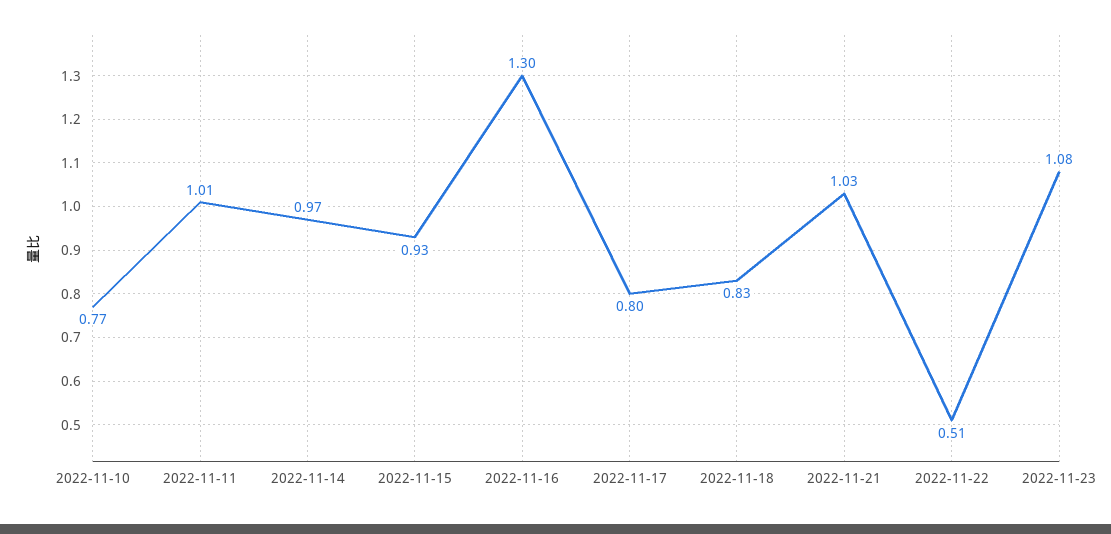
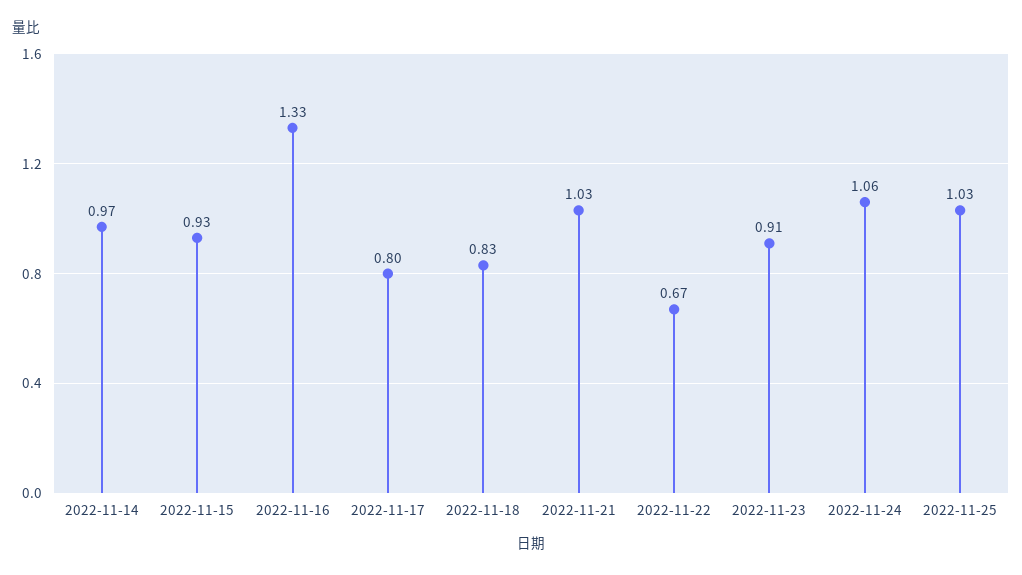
2022-11-10: 0.77 -> none
2022-11-11: 1.01 -> none
2022-11-16: 1.3 -> 1.33
2022-11-22: 0.51 -> 0.67
2022-11-23: 1.08 -> 0.91
2022-11-24: none -> 1.06
2022-11-25: none -> 1.03

